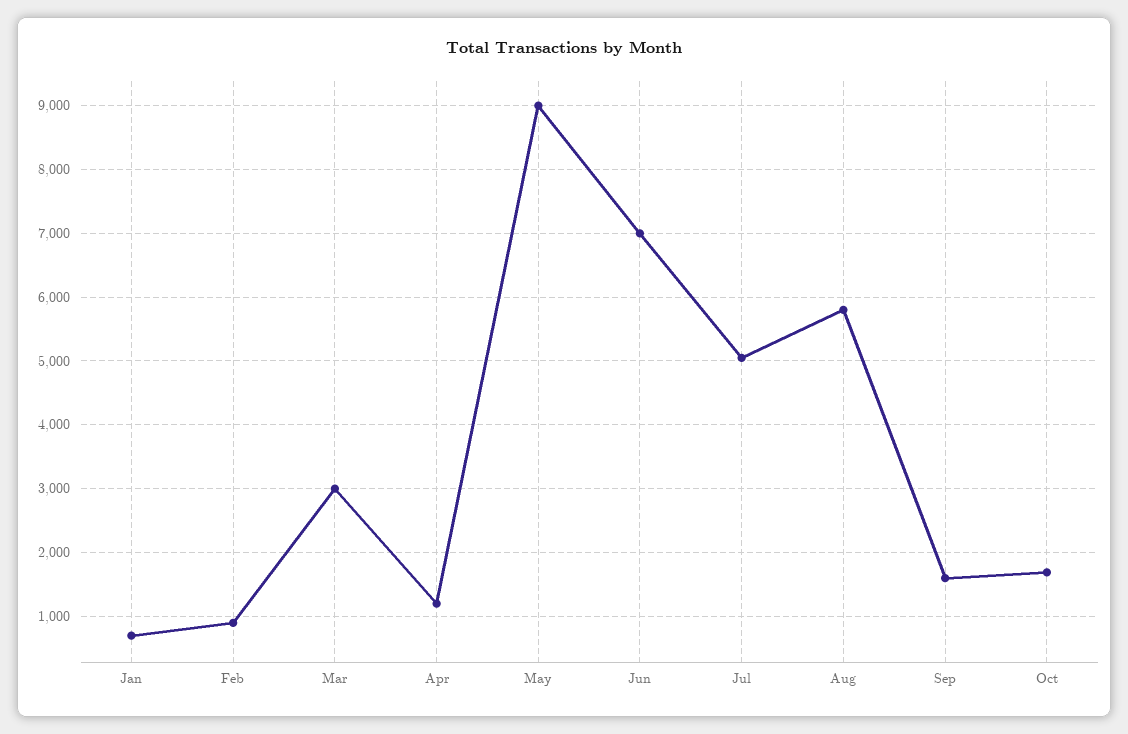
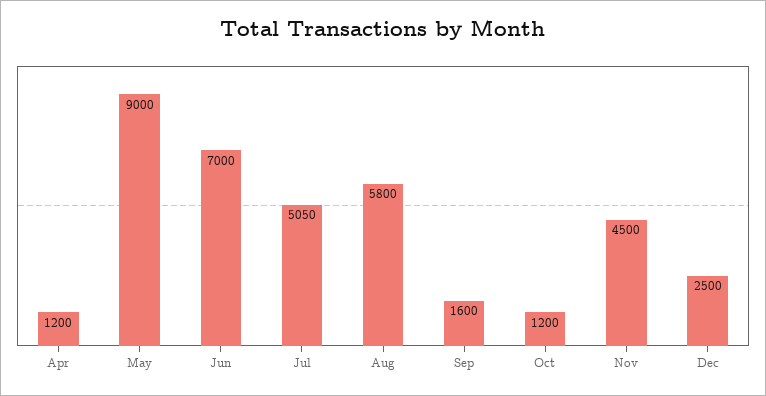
Jan: 700 -> none
Feb: 900 -> none
Mar: 3000 -> none
Oct: 1700 -> 1200
Nov: none -> 4500
Dec: none -> 2500

